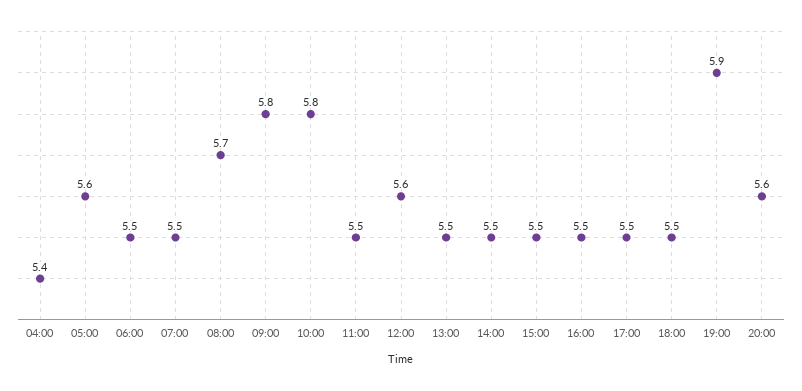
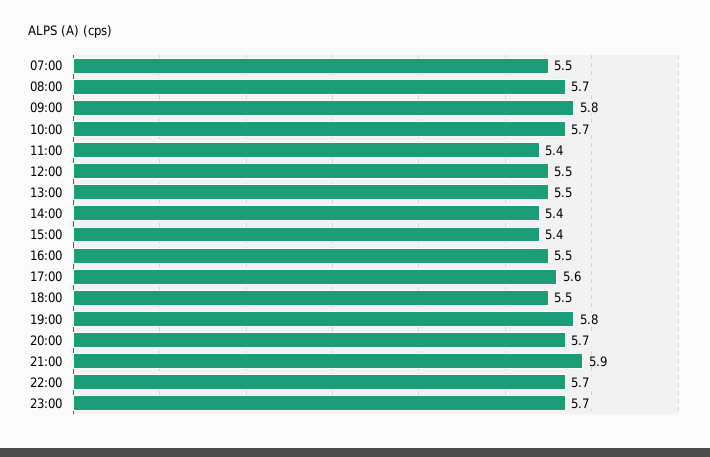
04:00: 5.4 -> none
05:00: 5.6 -> none
06:00: 5.5 -> none
10:00: 5.8 -> 5.7
11:00: 5.5 -> 5.4
12:00: 5.6 -> 5.5
14:00: 5.5 -> 5.4
15:00: 5.5 -> 5.4
17:00: 5.5 -> 5.6
19:00: 5.9 -> 5.8
20:00: 5.6 -> 5.7
21:00: none -> 5.9
22:00: none -> 5.7
23:00: none -> 5.7

